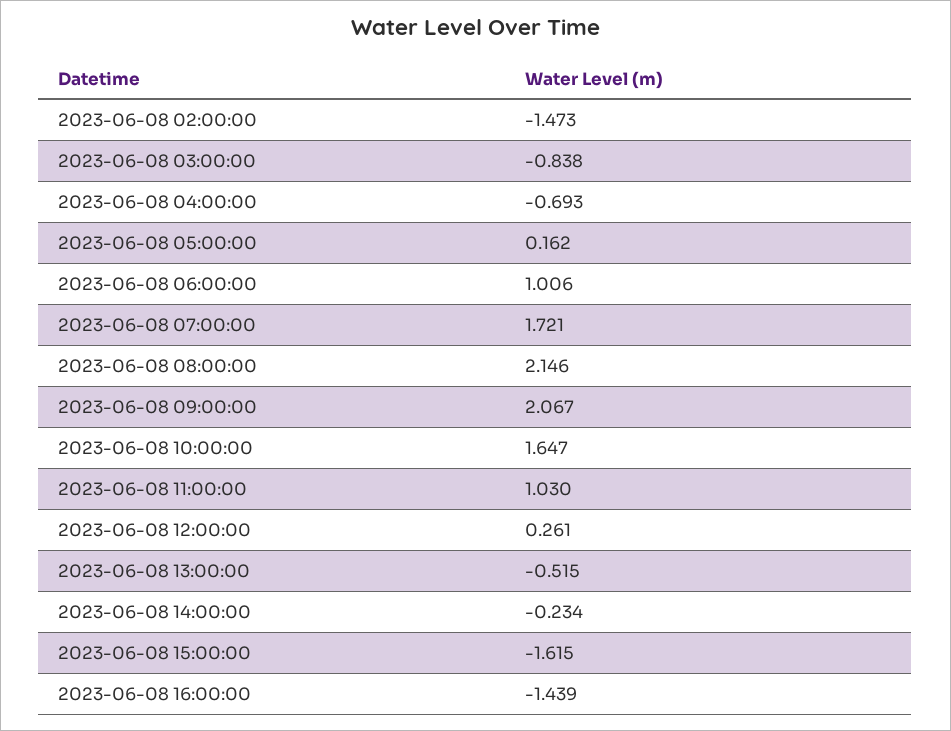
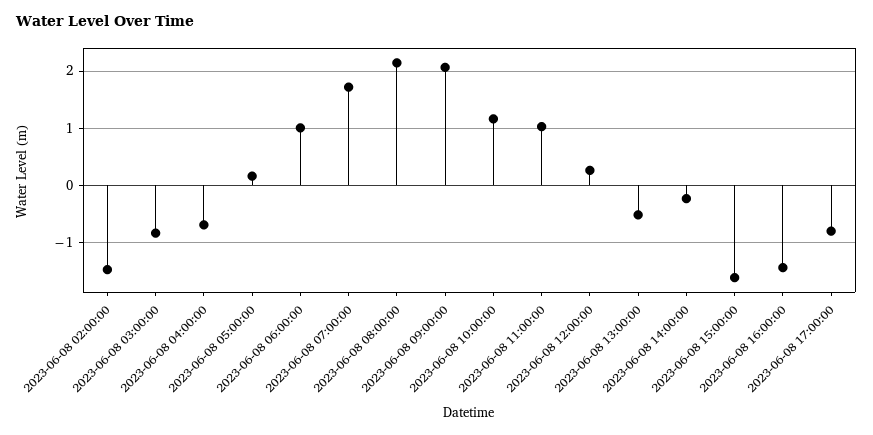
2023-06-08 10:00:00: 1.647 -> 1.2
2023-06-08 17:00:00: none -> -0.8

